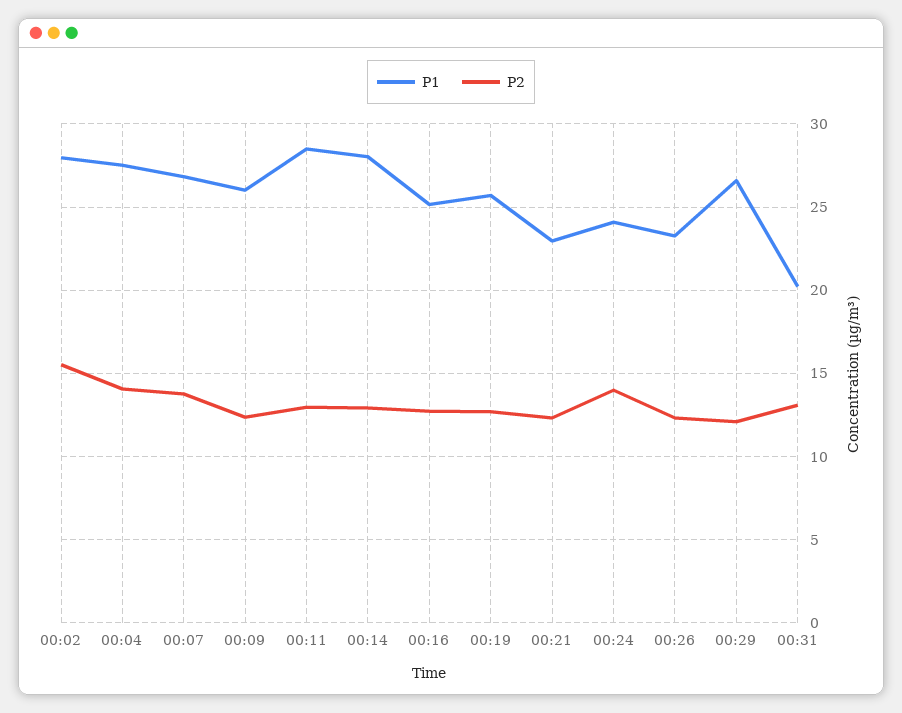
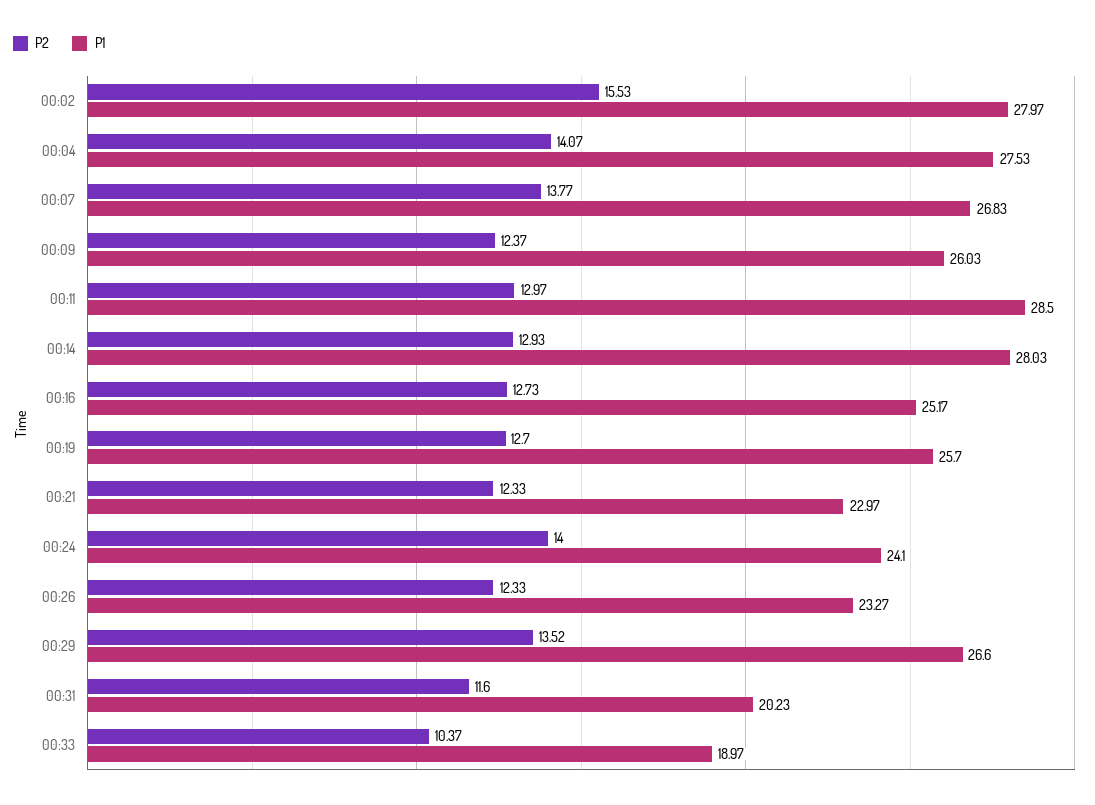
P2, 00:29: 12 -> 13.52
P2, 00:31: 13 -> 11.6
P2, 00:33: none -> 10.37
P1, 00:33: none -> 18.97

